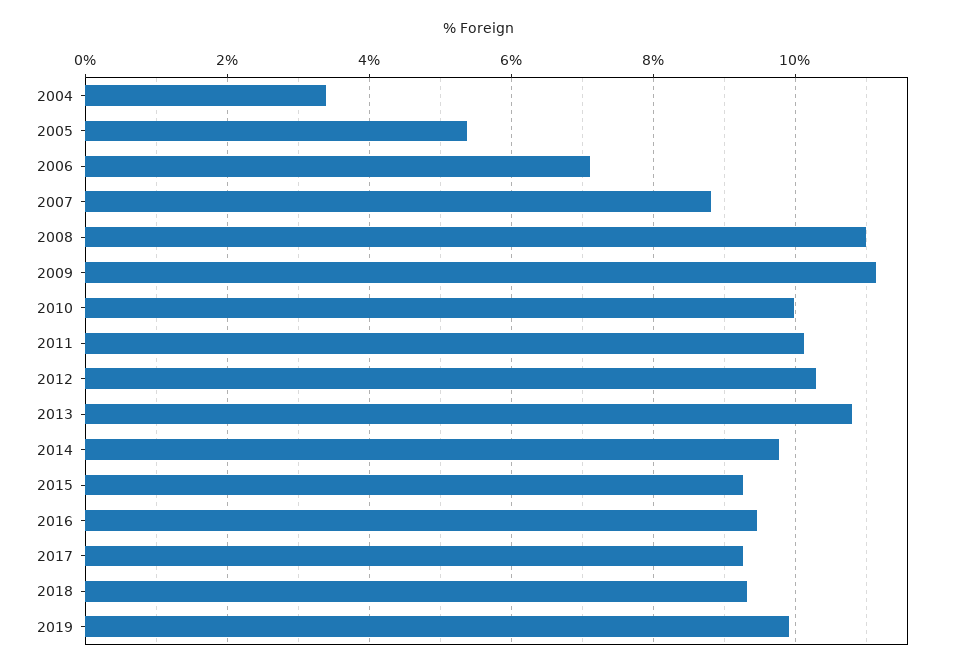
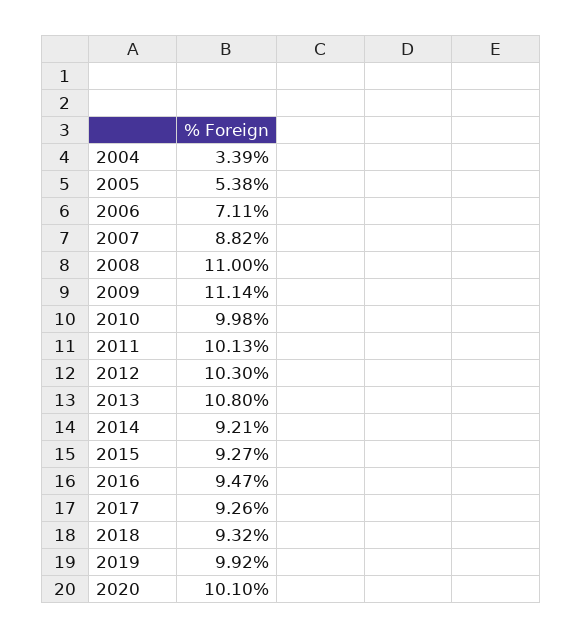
2014: 9.8 -> 9.21
2020: none -> 10.1

